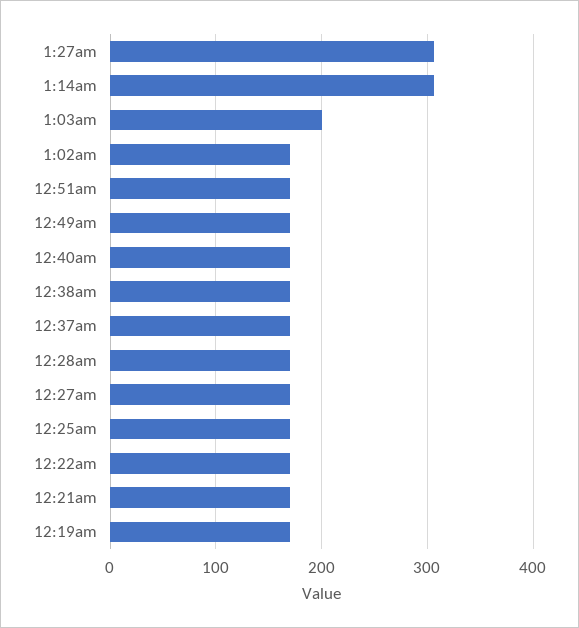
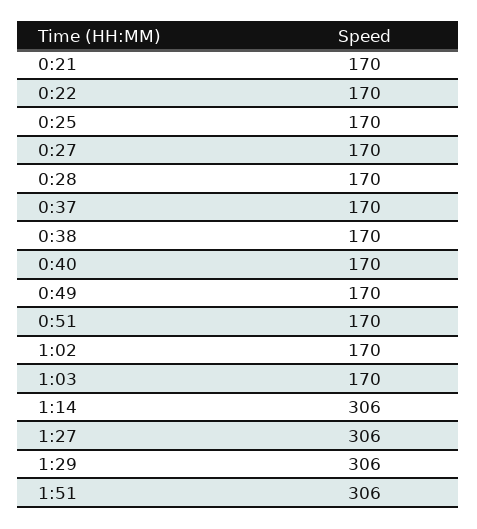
1:03am: 200 -> 170
12:19am: 170 -> none
1:29: none -> 306
1:51: none -> 306

